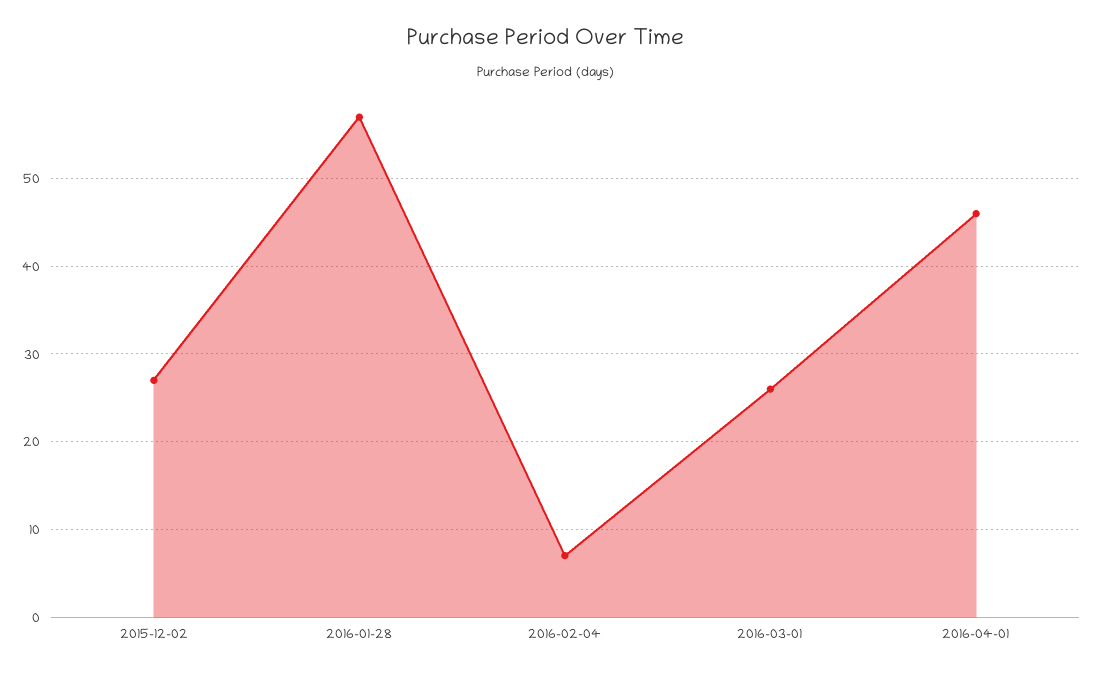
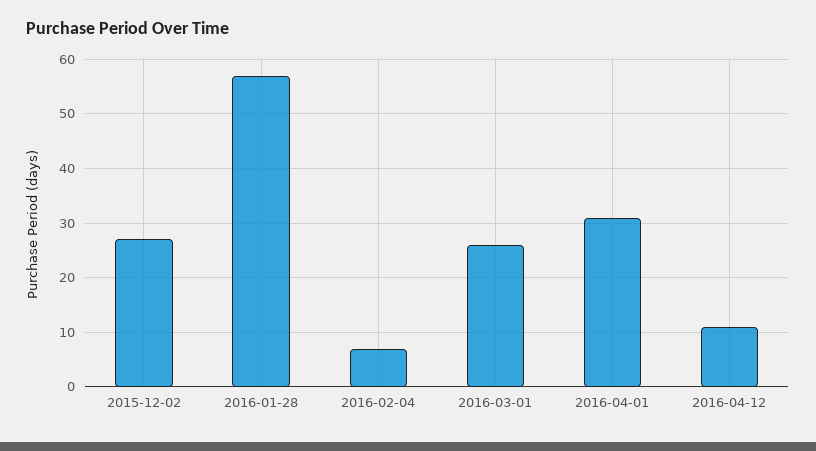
2016-04-01: 46 -> 30
2016-04-12: none -> 10

